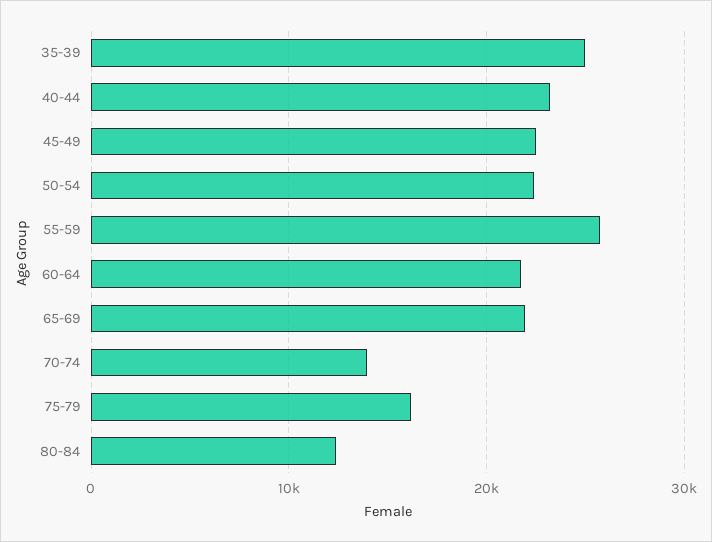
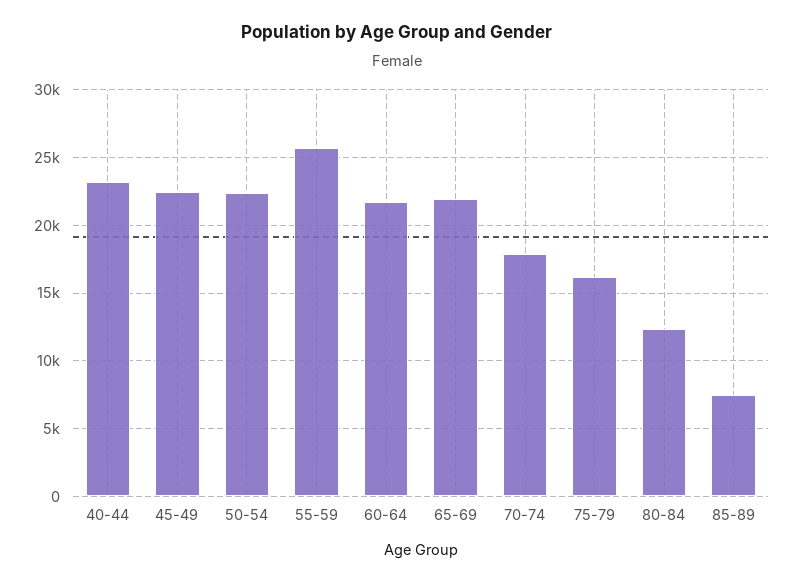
35-39: 25000 -> none
70-74: 14000 -> 18000
85-89: none -> 7500

